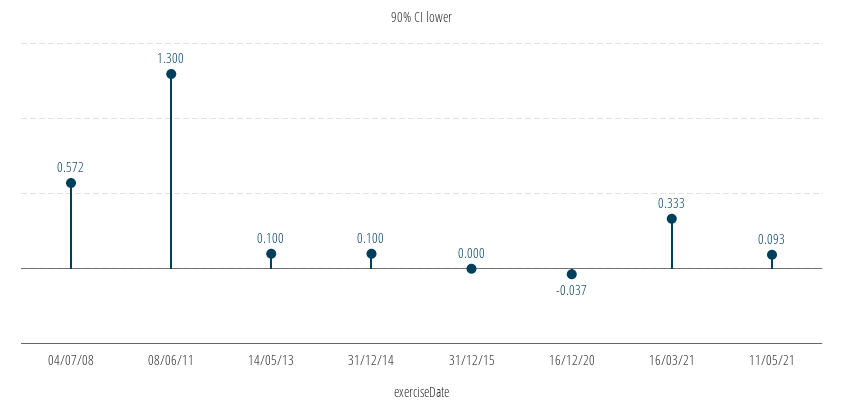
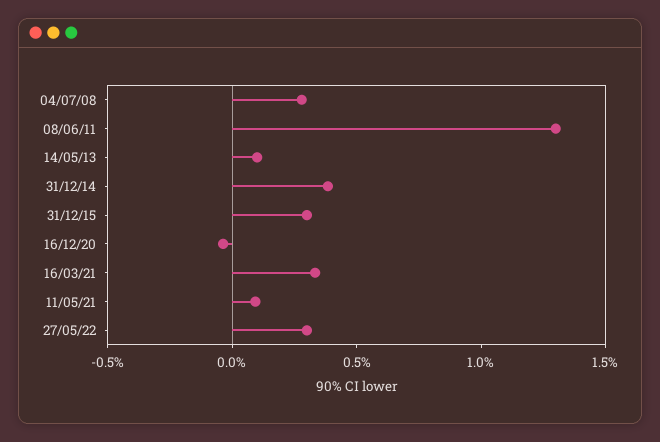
04/07/08: 0.572 -> 0.3
31/12/14: 0.1 -> 0.4
31/12/15: 0 -> 0.3
27/05/22: none -> 0.3

